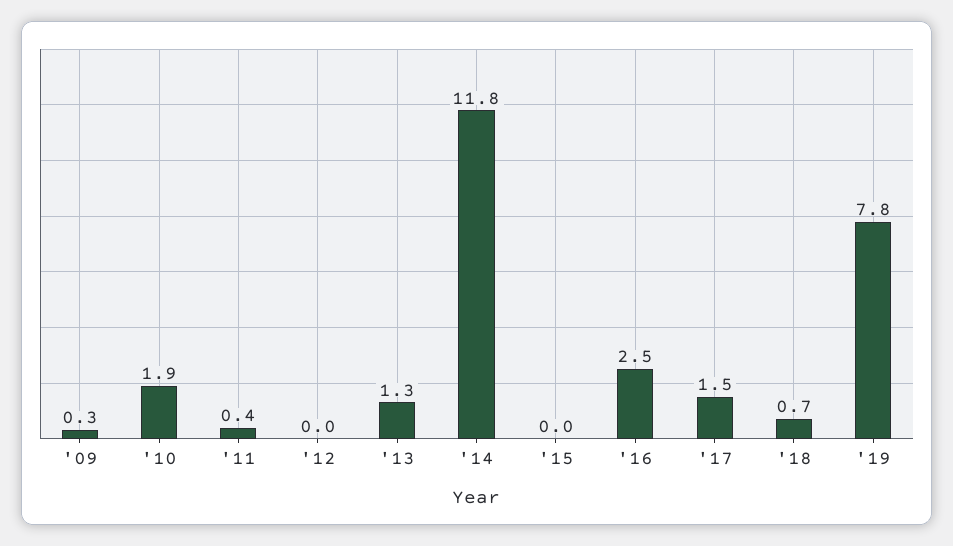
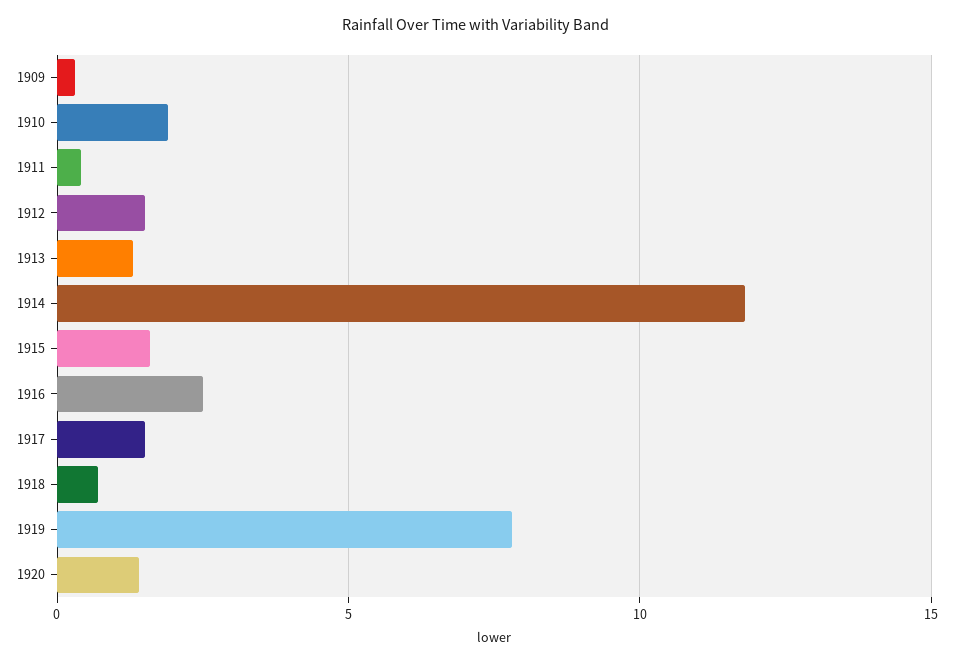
'12: 0 -> 1.5
'15: 0 -> 1.5
1920: none -> 1.5

